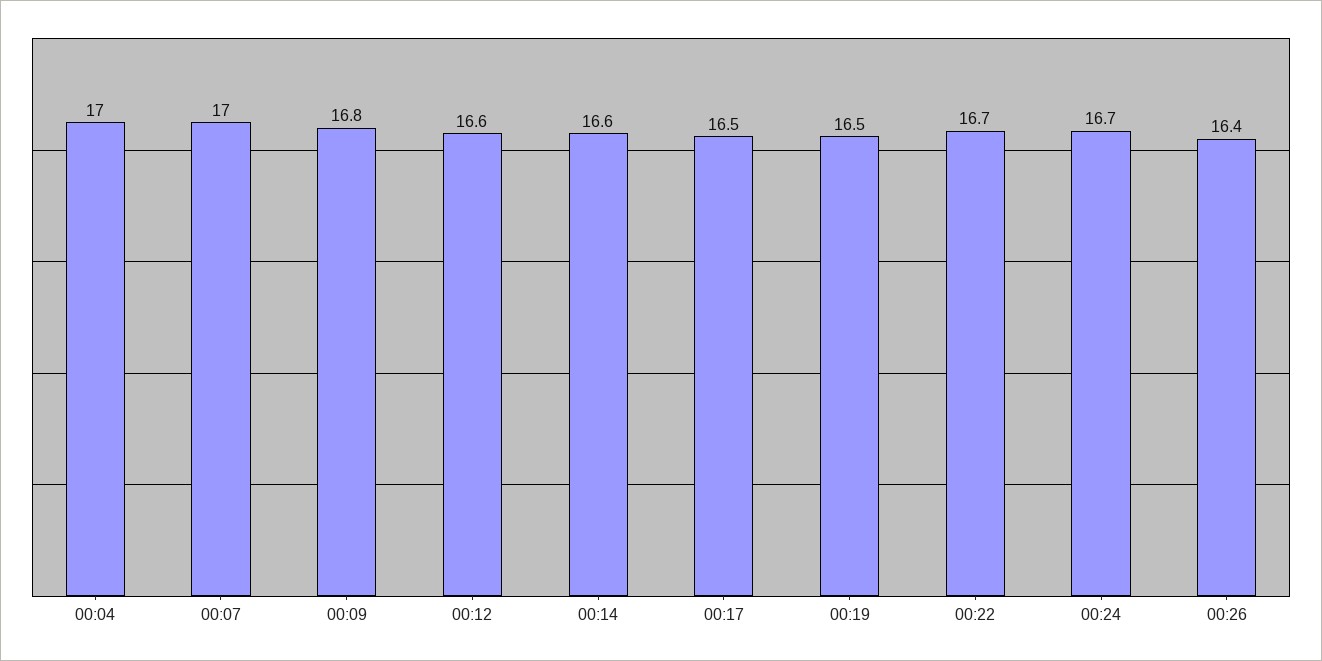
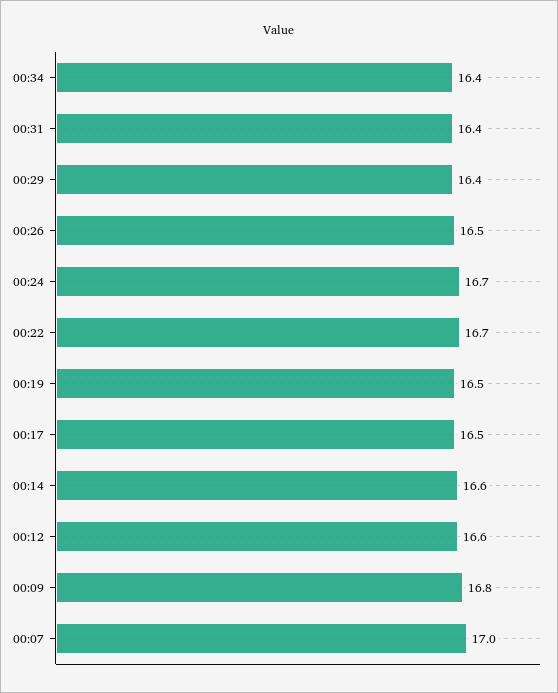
00:04: 17 -> none
00:26: 16.4 -> 16.5
00:34: none -> 16.4
00:31: none -> 16.4
00:29: none -> 16.4

